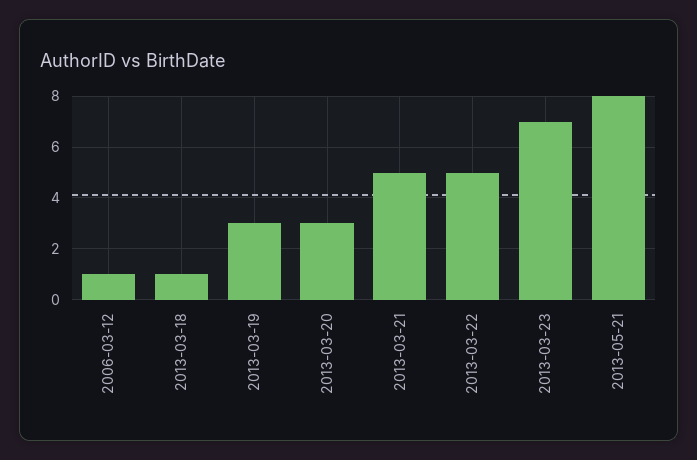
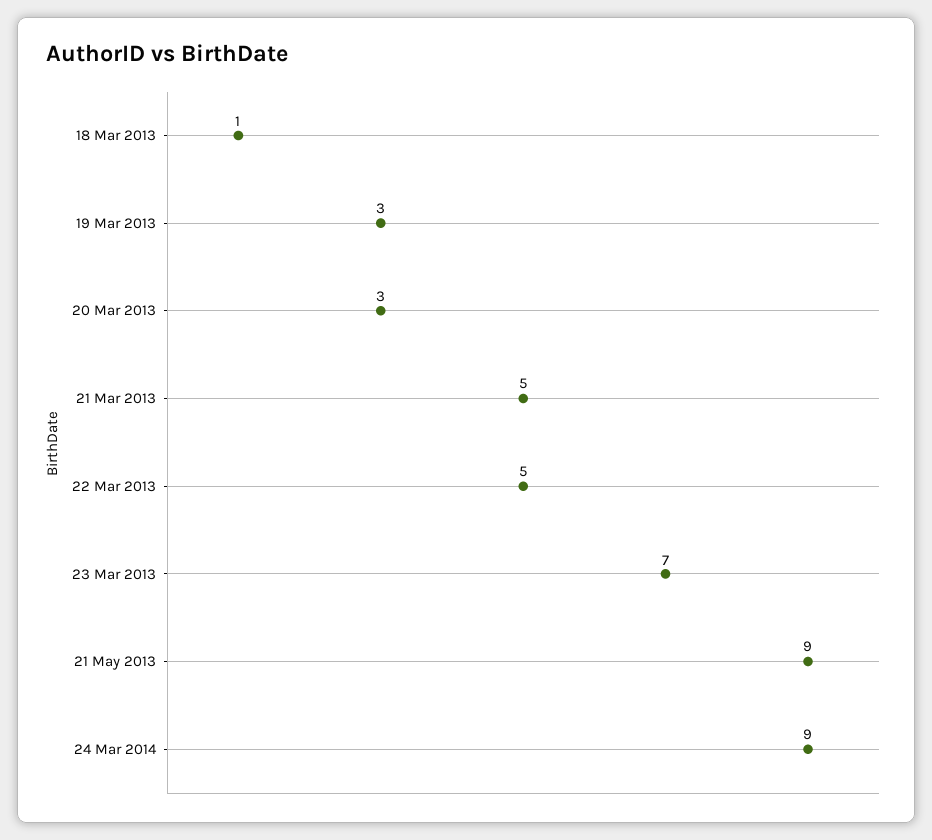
2006-03-12: 1 -> none
2013-05-21: 8 -> 9
24 Mar 2014: none -> 9

